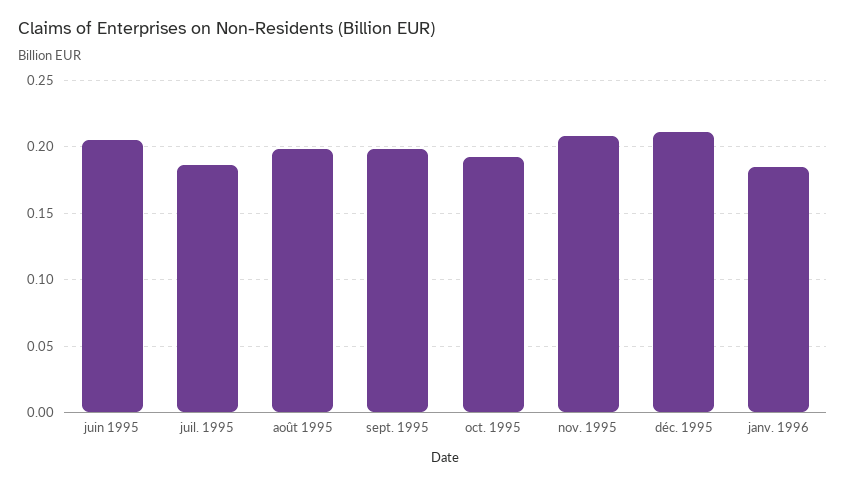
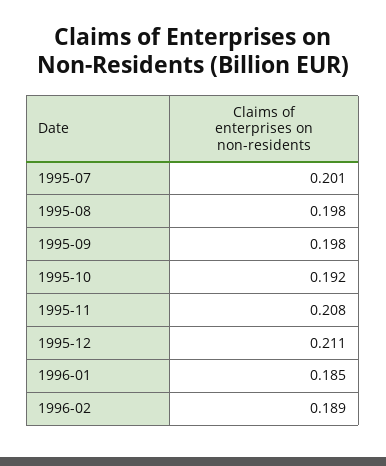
juin 1995: 0.205 -> none
juil. 1995: 0.185 -> 0.201
1996-02: none -> 0.189

